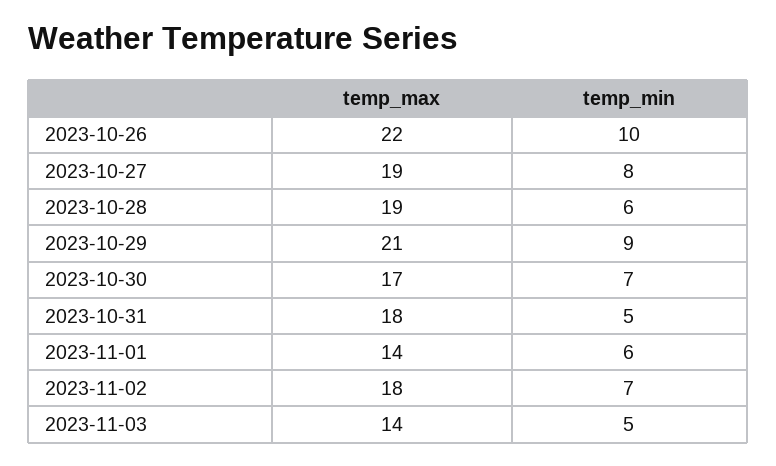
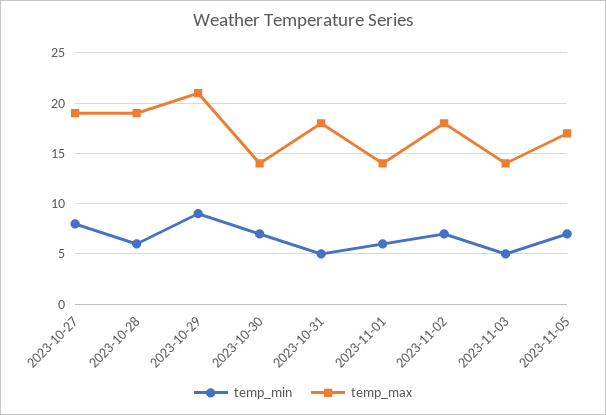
temp_max, 2023-10-26: 22 -> none
temp_min, 2023-10-26: 10 -> none
temp_max, 2023-10-30: 17 -> 14
temp_min, 2023-11-05: none -> 7
temp_max, 2023-11-05: none -> 17

